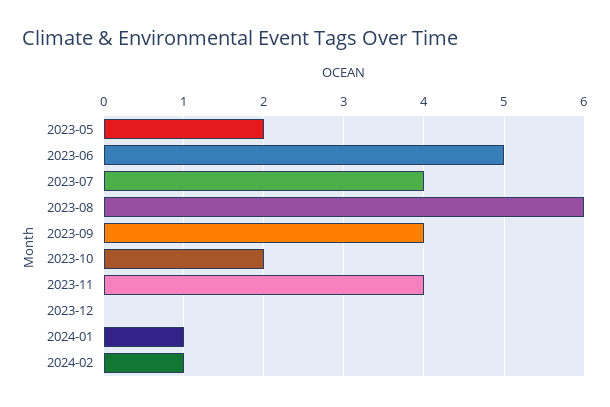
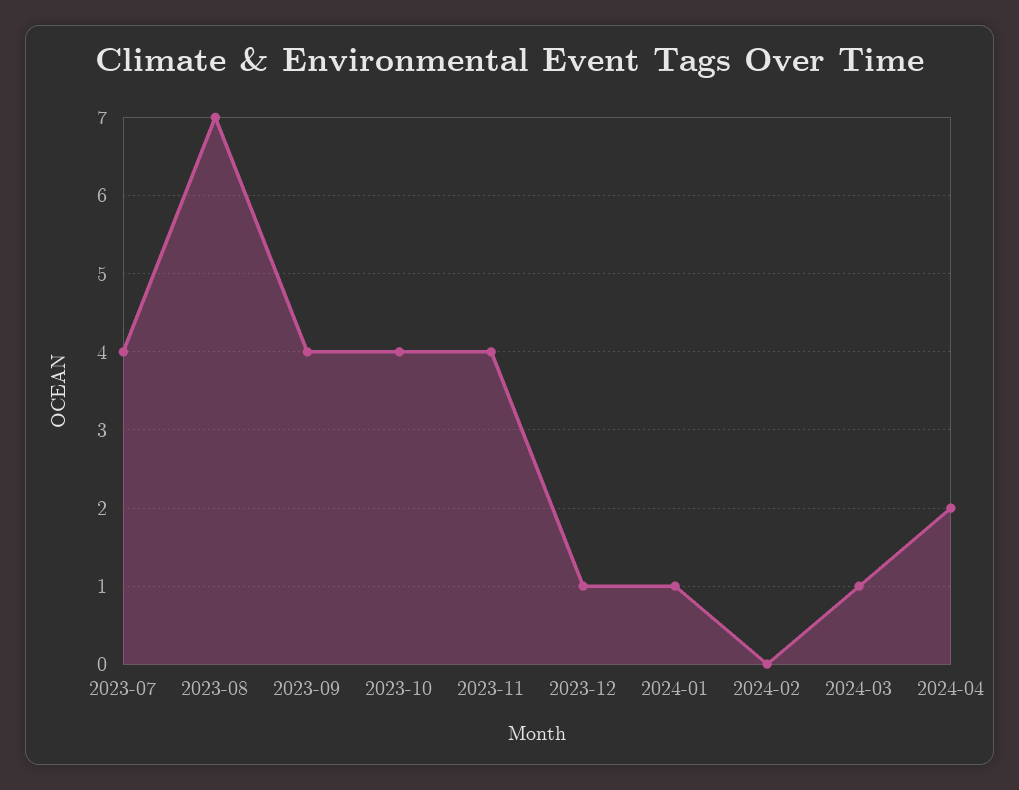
2023-05: 2 -> none
2023-06: 5 -> none
2023-08: 6 -> 7
2023-10: 2 -> 4
2023-12: 0 -> 1
2024-02: 1 -> 0
2024-03: none -> 1
2024-04: none -> 2

